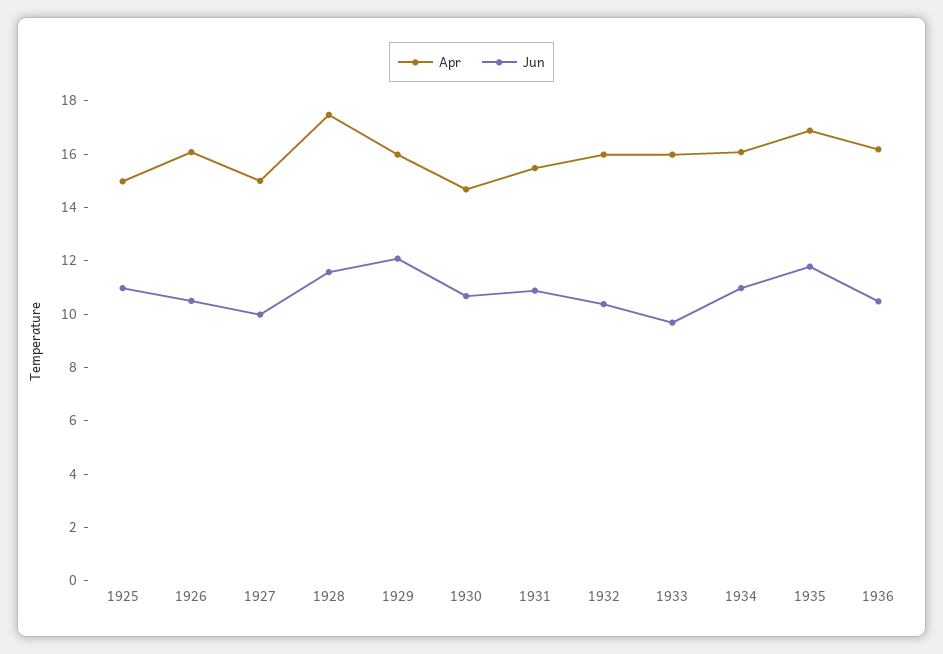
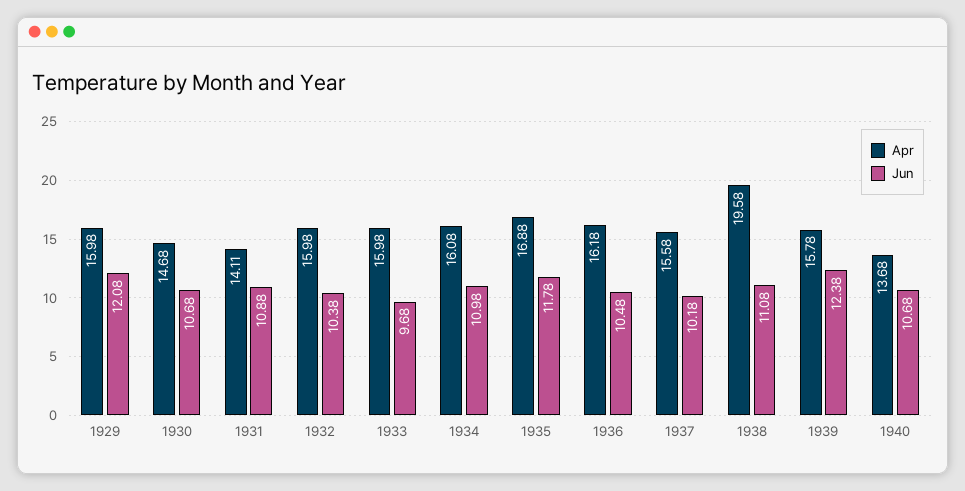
Apr, 1925: 15 -> none
Jun, 1925: 11 -> none
Apr, 1926: 16 -> none
Jun, 1926: 10.5 -> none
Apr, 1927: 15 -> none
Jun, 1927: 10 -> none
Apr, 1928: 17.5 -> none
Jun, 1928: 11.5 -> none
Apr, 1931: 15.5 -> 14.11
Apr, 1937: none -> 15.58
Jun, 1937: none -> 10.18
Apr, 1938: none -> 19.58
Jun, 1938: none -> 11.08
Apr, 1939: none -> 15.78
Jun, 1939: none -> 12.38
Apr, 1940: none -> 13.68
Jun, 1940: none -> 10.68

